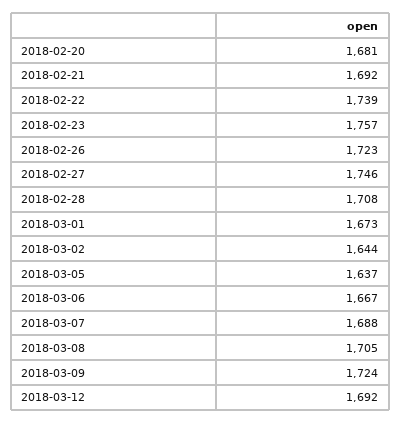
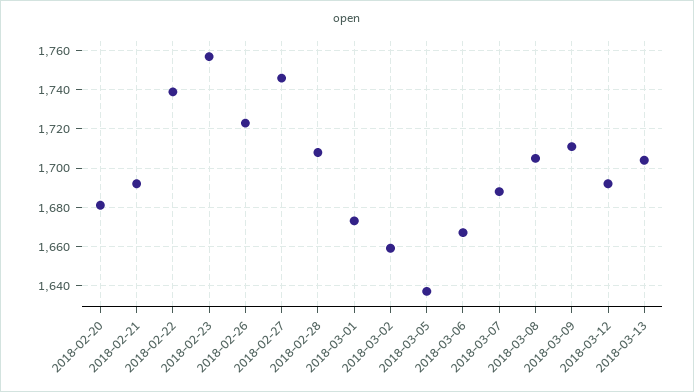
2018-03-02: 1644 -> 1660
2018-03-09: 1724 -> 1710
2018-03-13: none -> 1705

